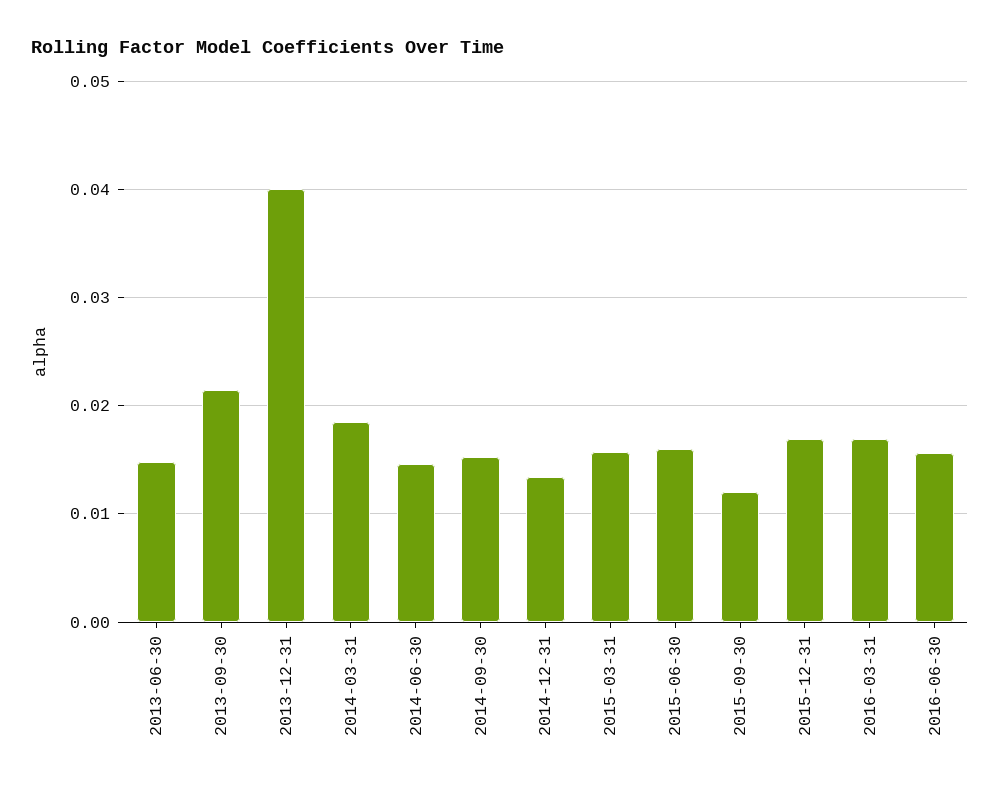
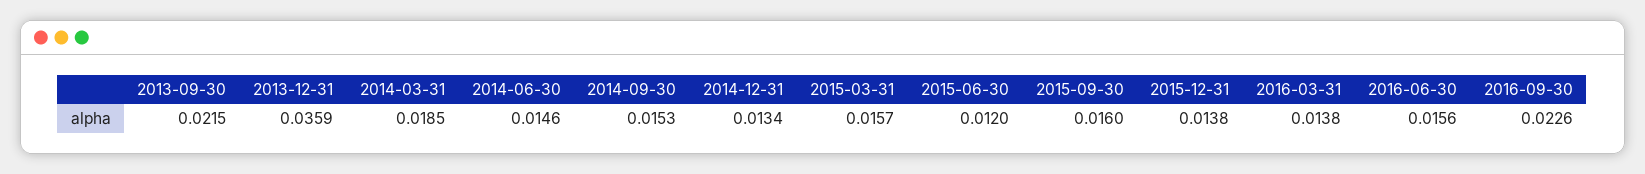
2013-06-30: 0.015 -> none
2013-12-31: 0.04 -> 0.0359
2015-06-30: 0.016 -> 0.012
2015-09-30: 0.012 -> 0.016
2015-12-31: 0.017 -> 0.0138
2016-03-31: 0.017 -> 0.0138
2016-09-30: none -> 0.0226

